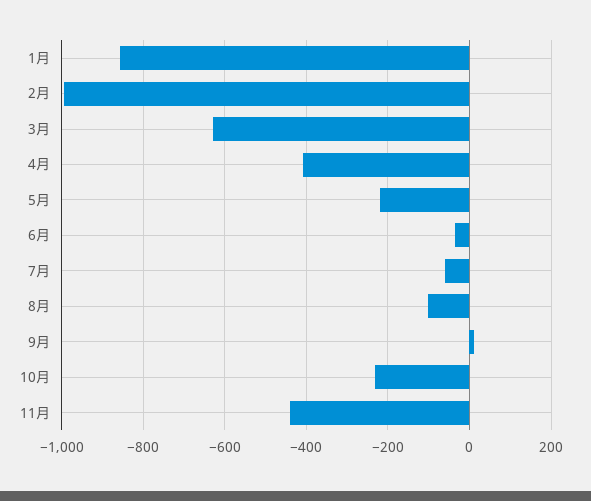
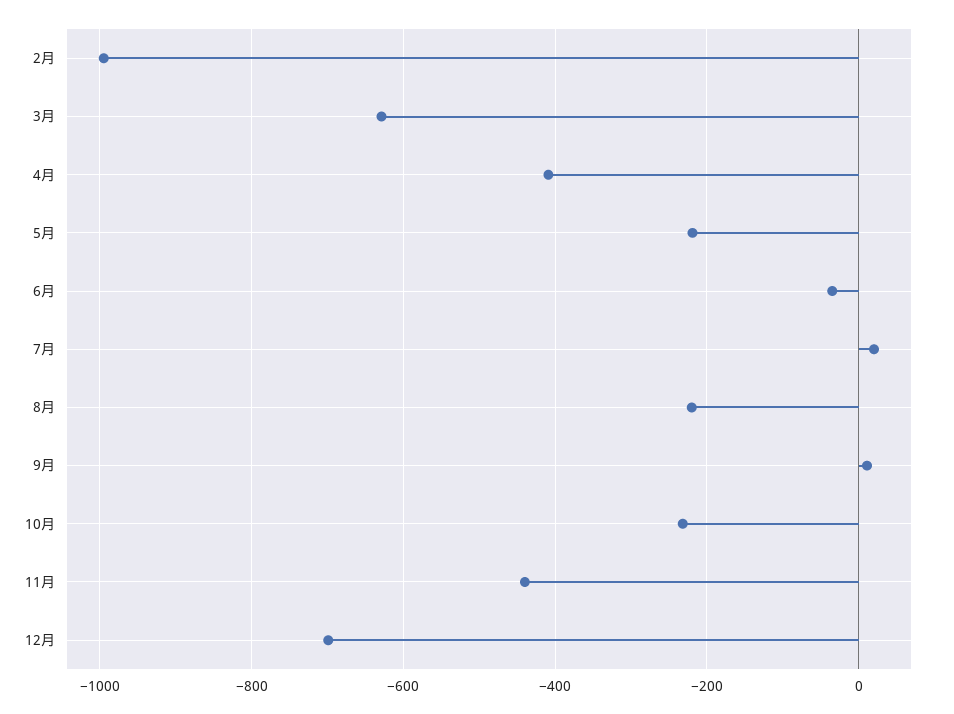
1月: -860 -> none
7月: -60 -> 20
8月: -100 -> -220
12月: none -> -700

